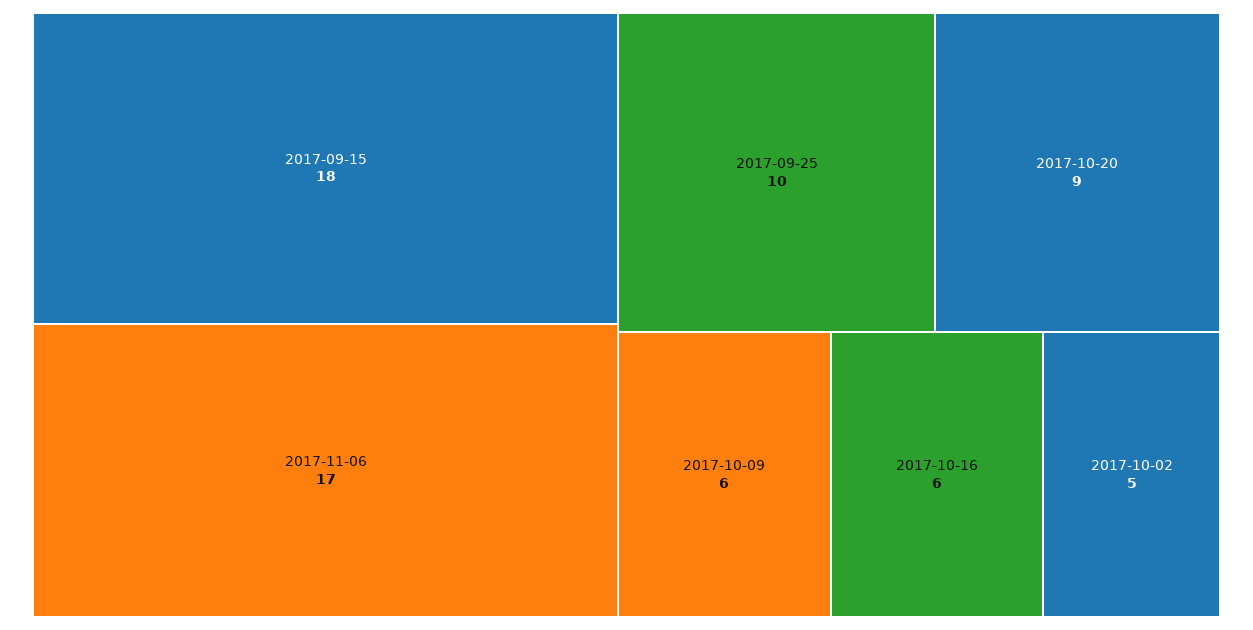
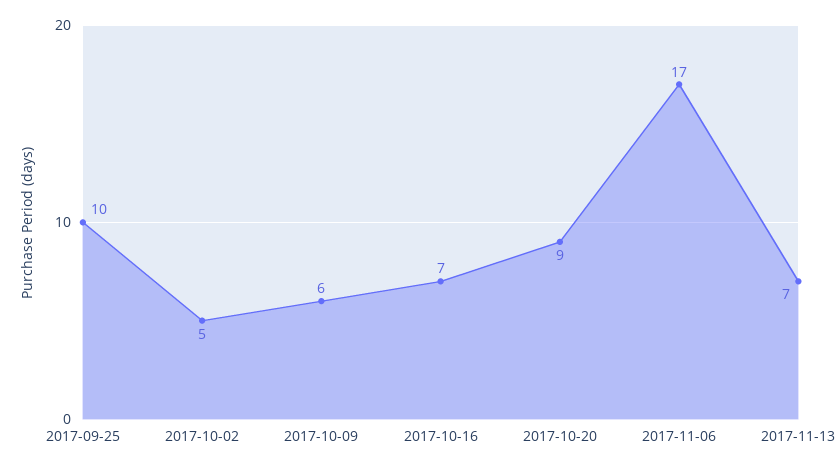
2017-09-15: 18 -> none
2017-10-16: 6 -> 7
2017-11-13: none -> 7

